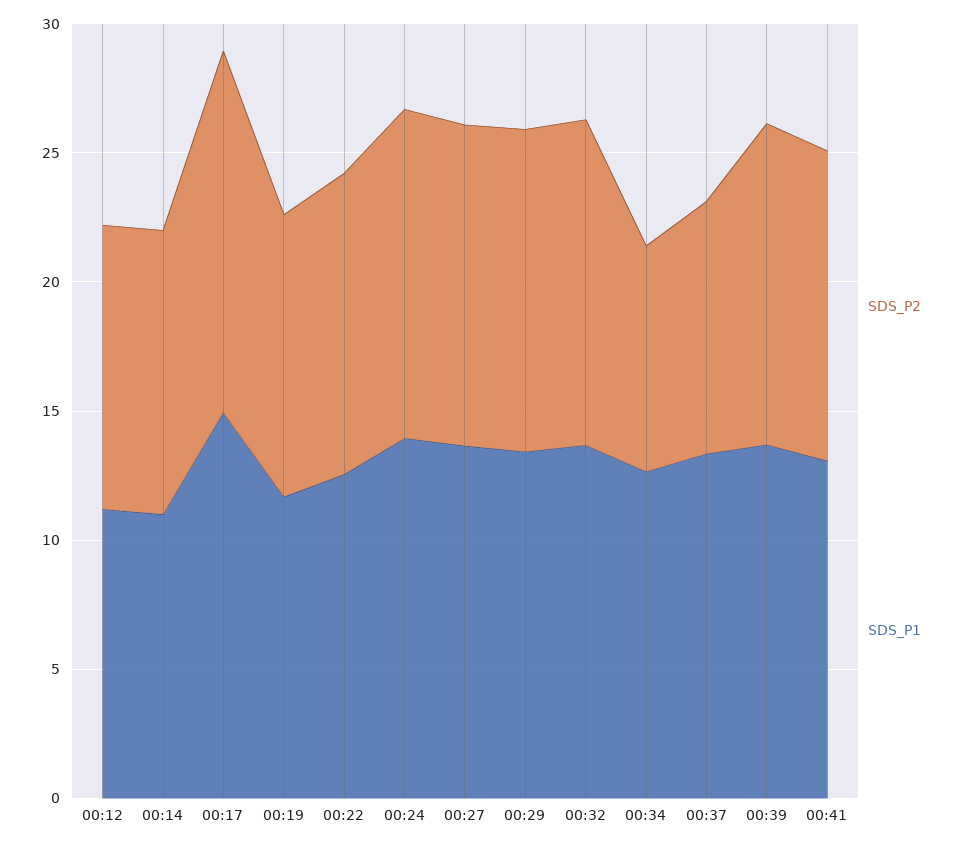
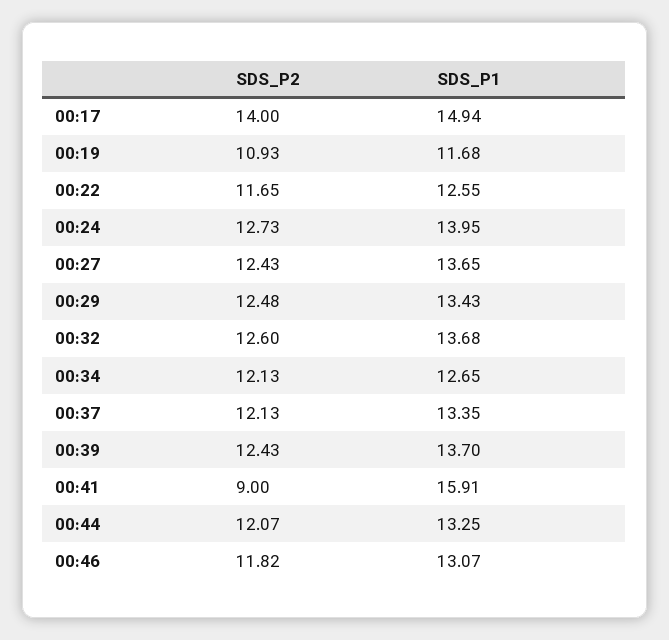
SDS_P2, 00:12: 11 -> none
SDS_P1, 00:12: 11 -> none
SDS_P2, 00:14: 11 -> none
SDS_P1, 00:14: 11 -> none
SDS_P2, 00:34: 9 -> 12.13
SDS_P2, 00:37: 10 -> 12.13
SDS_P2, 00:41: 12 -> 9
SDS_P1, 00:41: 13 -> 15.91
SDS_P2, 00:44: none -> 12.07
SDS_P1, 00:44: none -> 13.25
SDS_P2, 00:46: none -> 11.82
SDS_P1, 00:46: none -> 13.07

